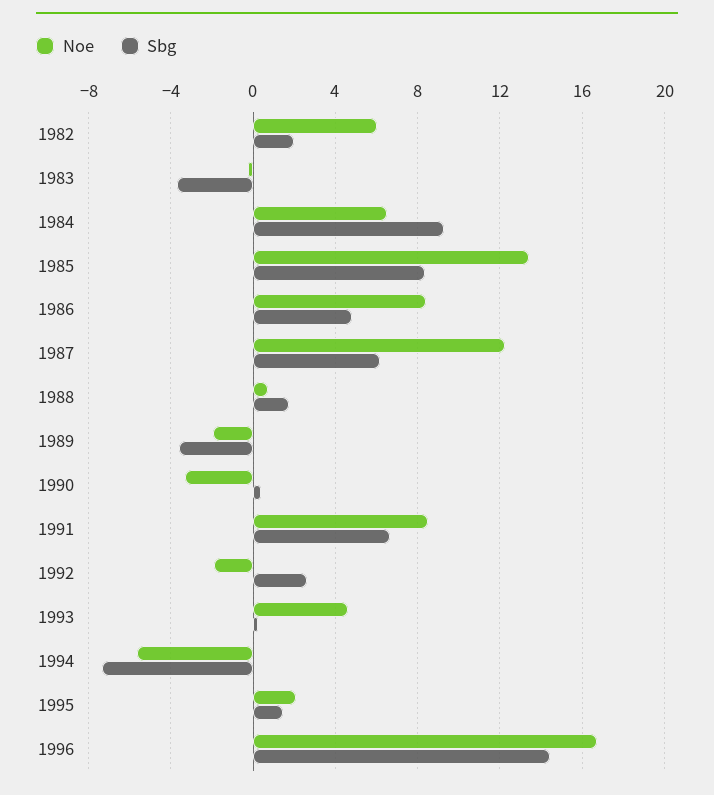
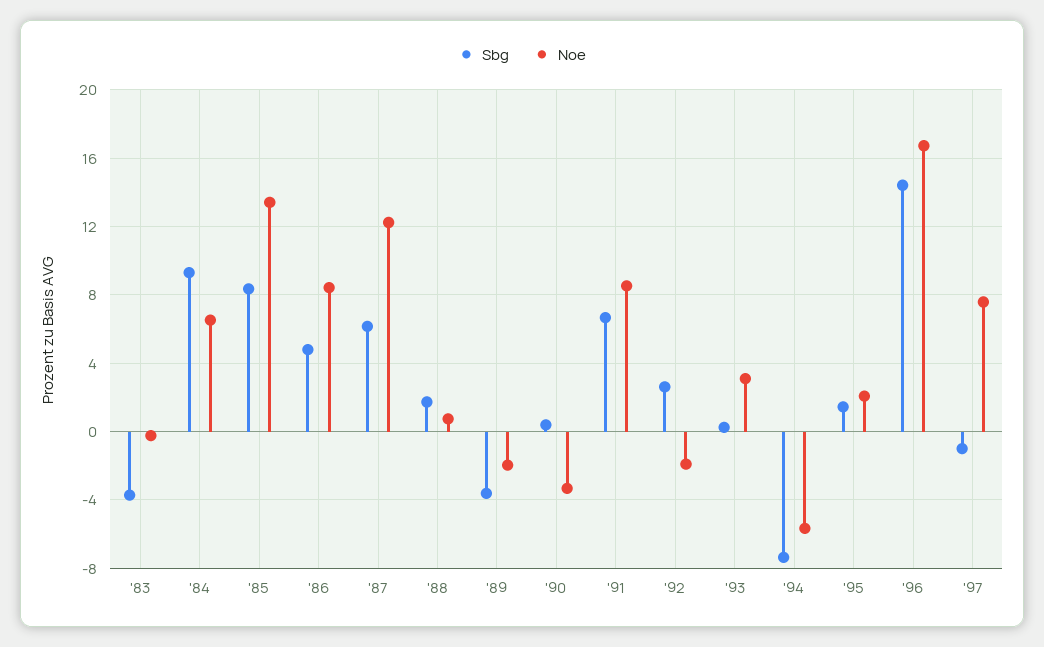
Noe, 1982: 6 -> none
Sbg, 1982: 2 -> none
Noe, 1993: 4.5 -> 3
Sbg, '97: none -> -1
Noe, '97: none -> 7.5

